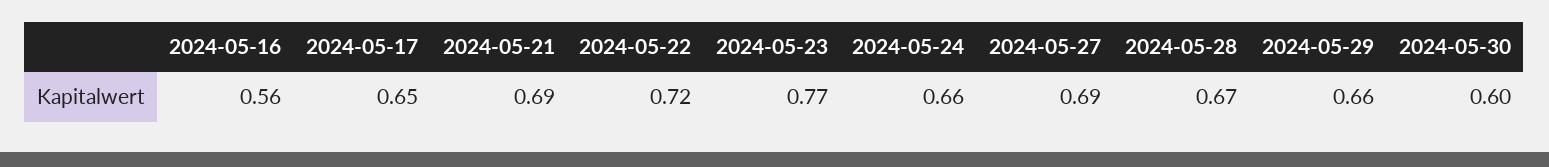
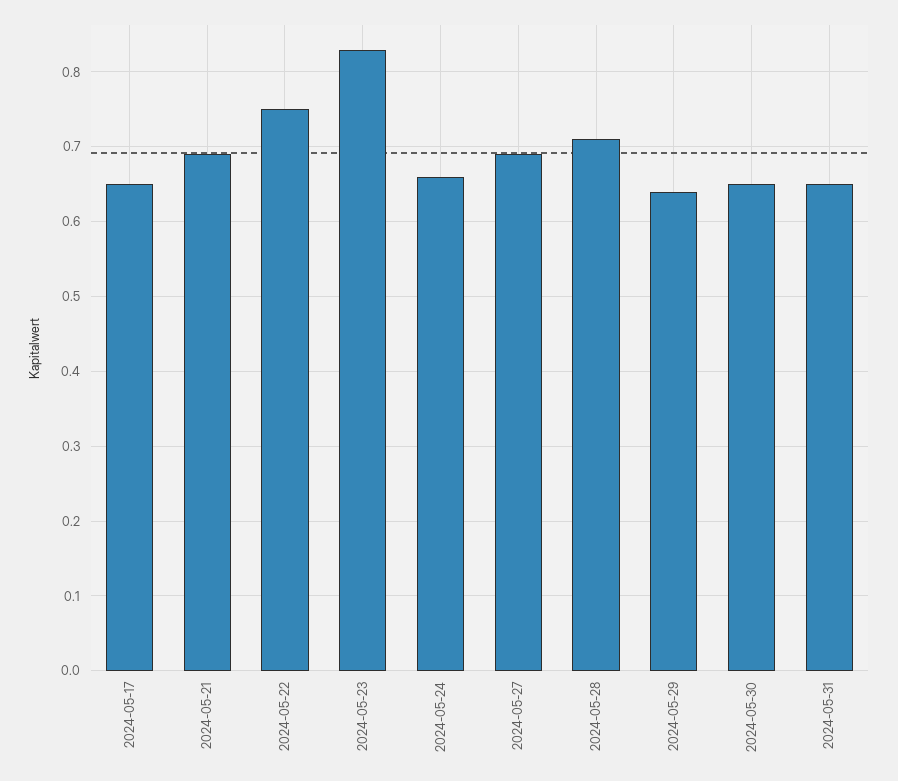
2024-05-16: 0.56 -> none
2024-05-22: 0.72 -> 0.75
2024-05-23: 0.77 -> 0.83
2024-05-28: 0.67 -> 0.71
2024-05-29: 0.66 -> 0.64
2024-05-30: 0.6 -> 0.65
2024-05-31: none -> 0.65

